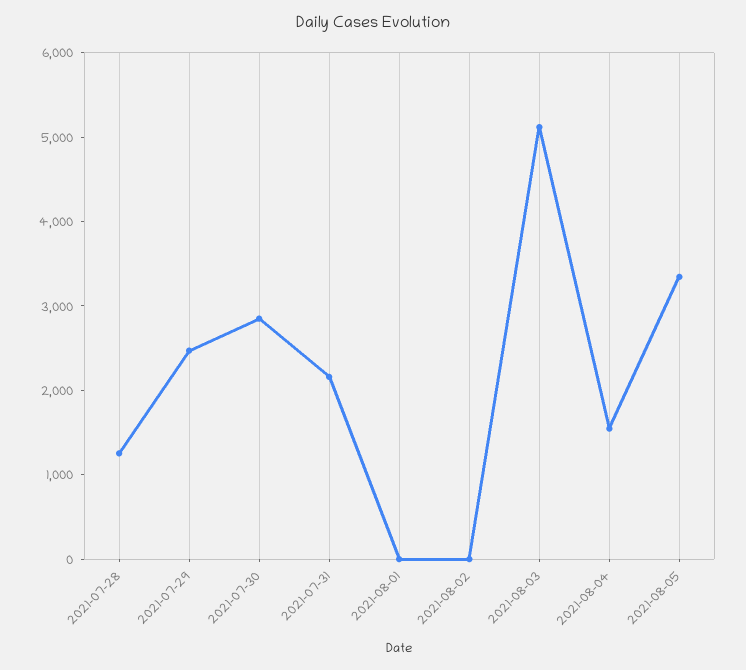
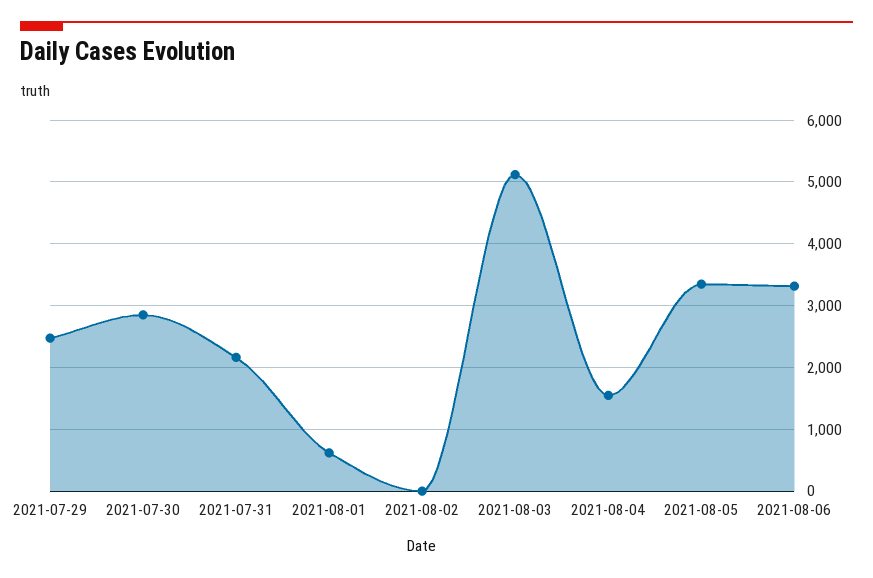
2021-07-28: 1200 -> none
2021-08-01: 0 -> 600
2021-08-06: none -> 3300

